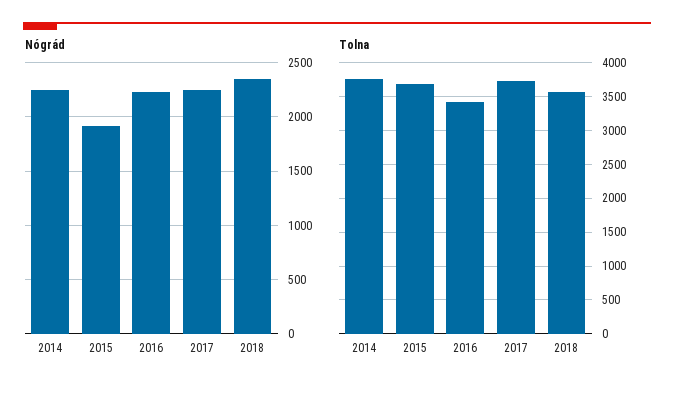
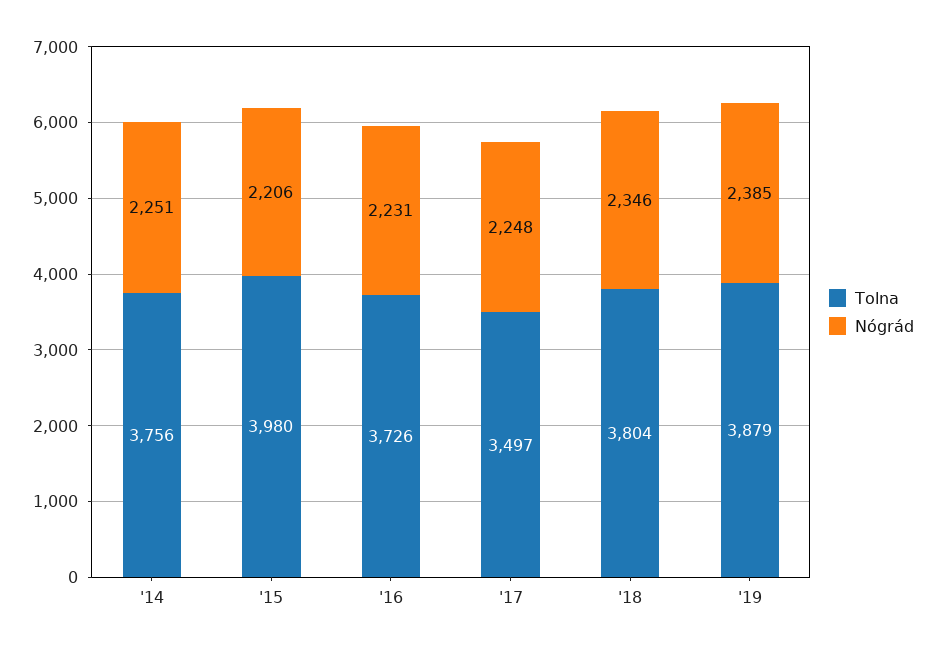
Nógrád, 2015: 1900 -> 2206
Tolna, 2015: 3700 -> 3980
Tolna, 2016: 3400 -> 3726
Tolna, 2017: 3700 -> 3497
Tolna, 2018: 3600 -> 3804
Tolna, '19: none -> 3879
Nógrád, '19: none -> 2385

